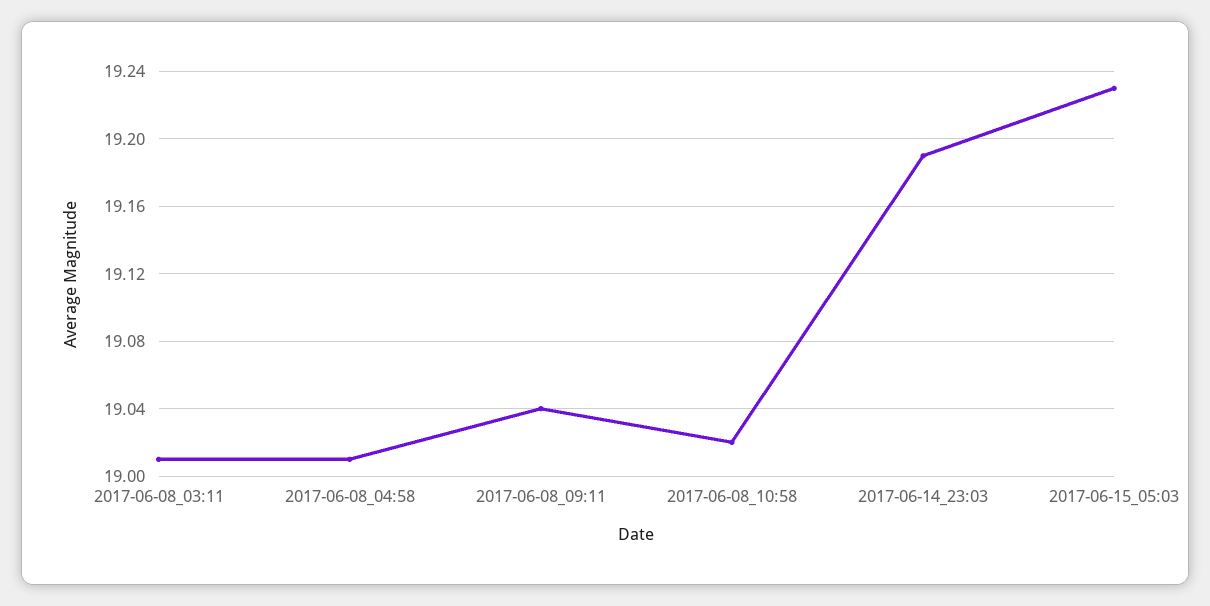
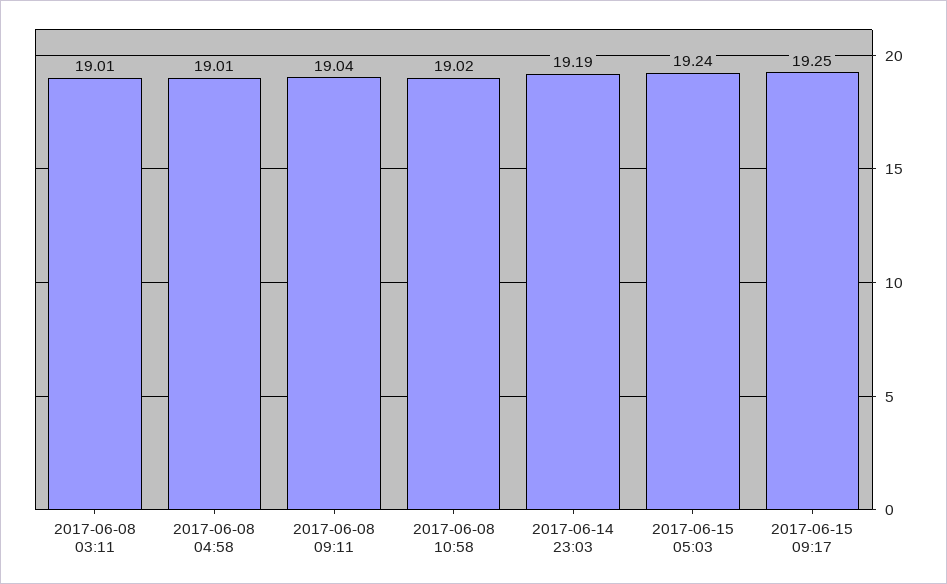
2017-06-15_05:03: 19.23 -> 19.24
2017-06-15 09:17: none -> 19.25

